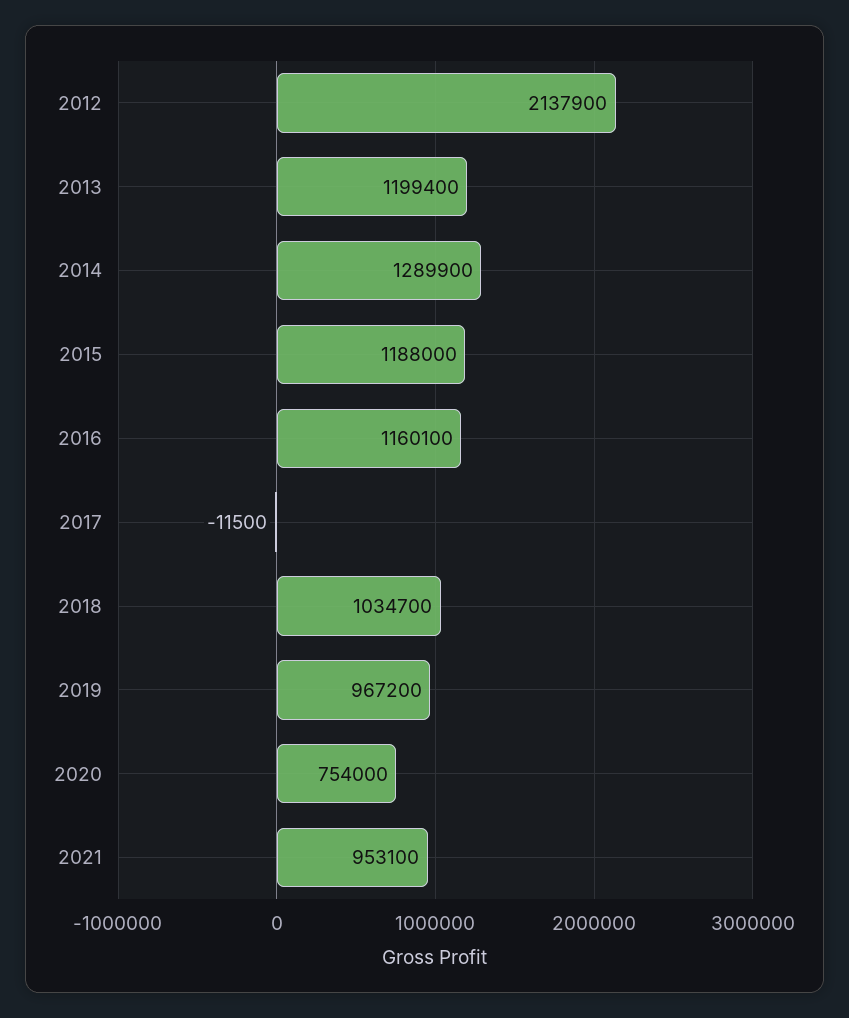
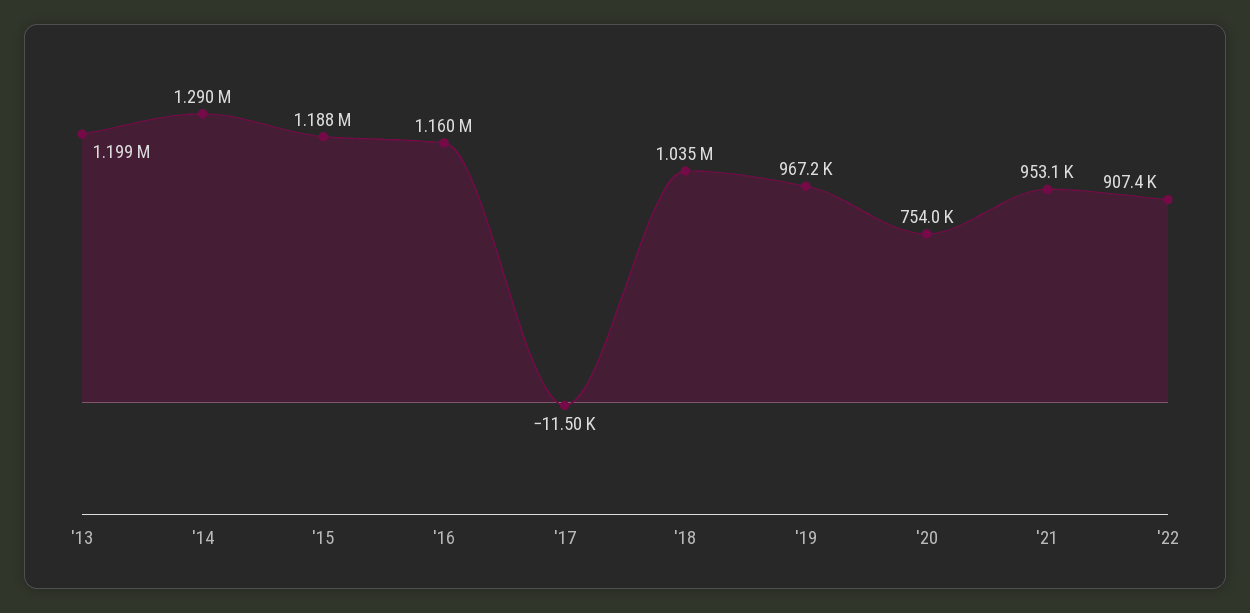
2012: 2137900 -> none
'22: none -> 907400

